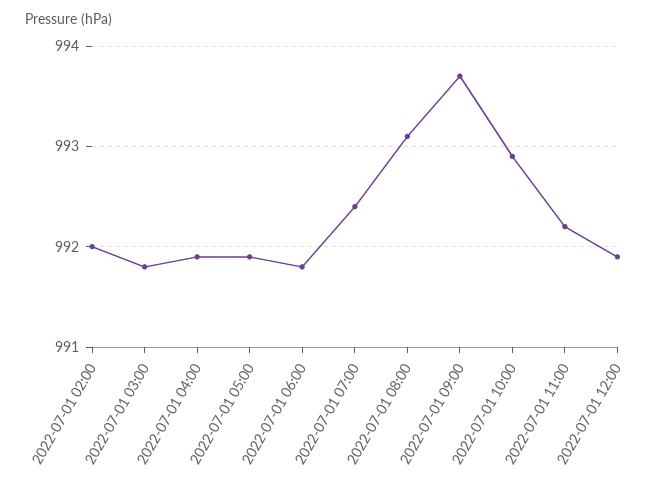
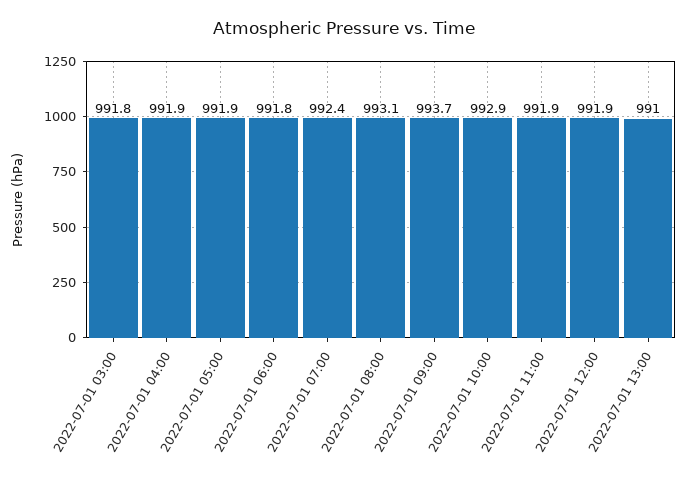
2022-07-01 02:00: 992 -> none
2022-07-01 11:00: 992.2 -> 991.9
2022-07-01 13:00: none -> 991

